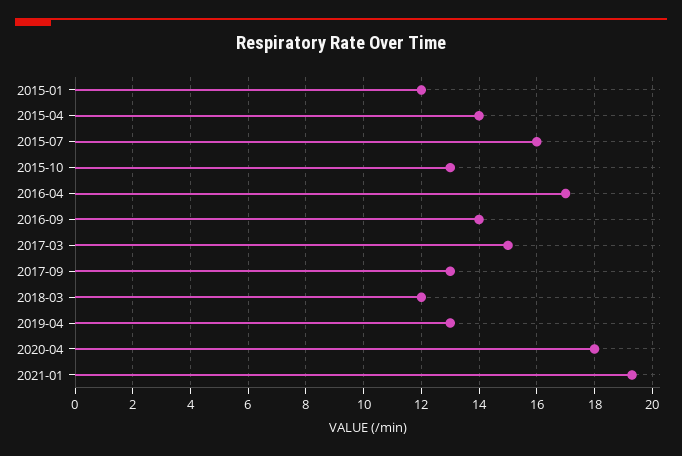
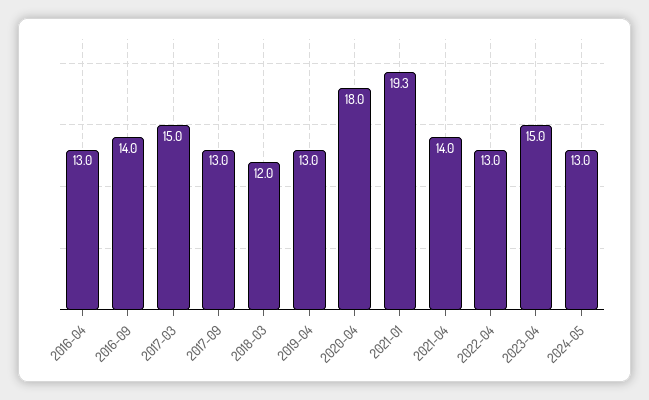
2015-01: 12 -> none
2015-04: 14 -> none
2015-07: 16 -> none
2015-10: 13 -> none
2016-04: 17 -> 13
2021-04: none -> 14
2022-04: none -> 13
2023-04: none -> 15
2024-05: none -> 13

